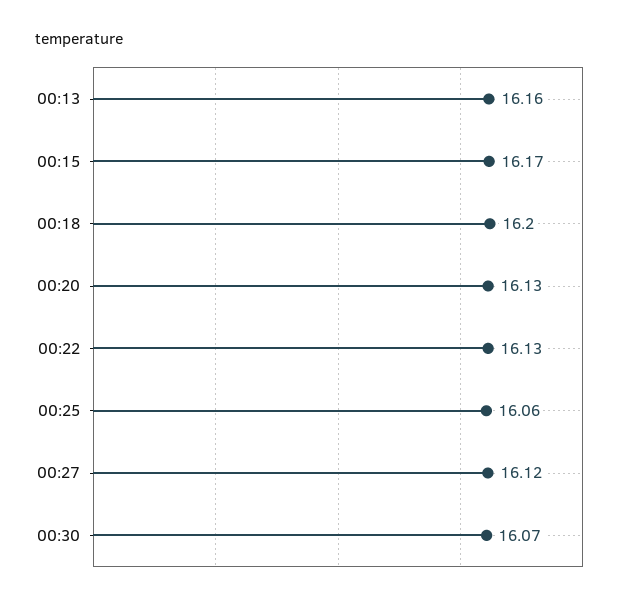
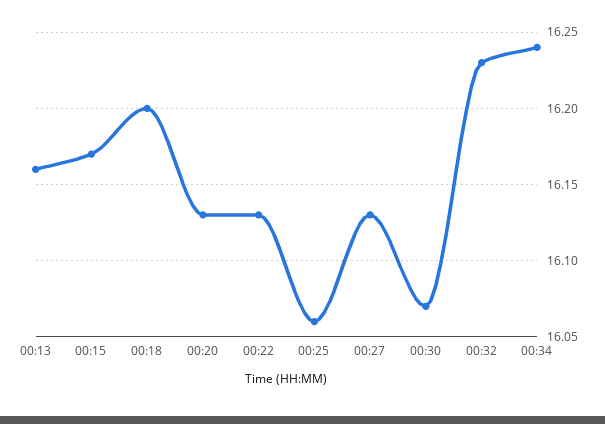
00:27: 16.12 -> 16.13
00:32: none -> 16.23
00:34: none -> 16.24

